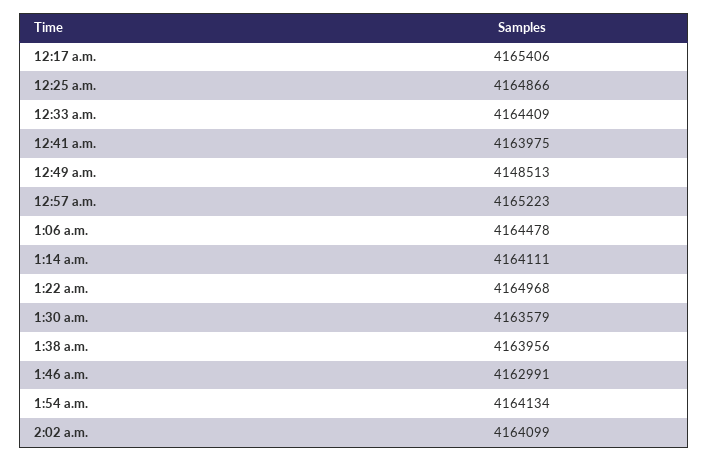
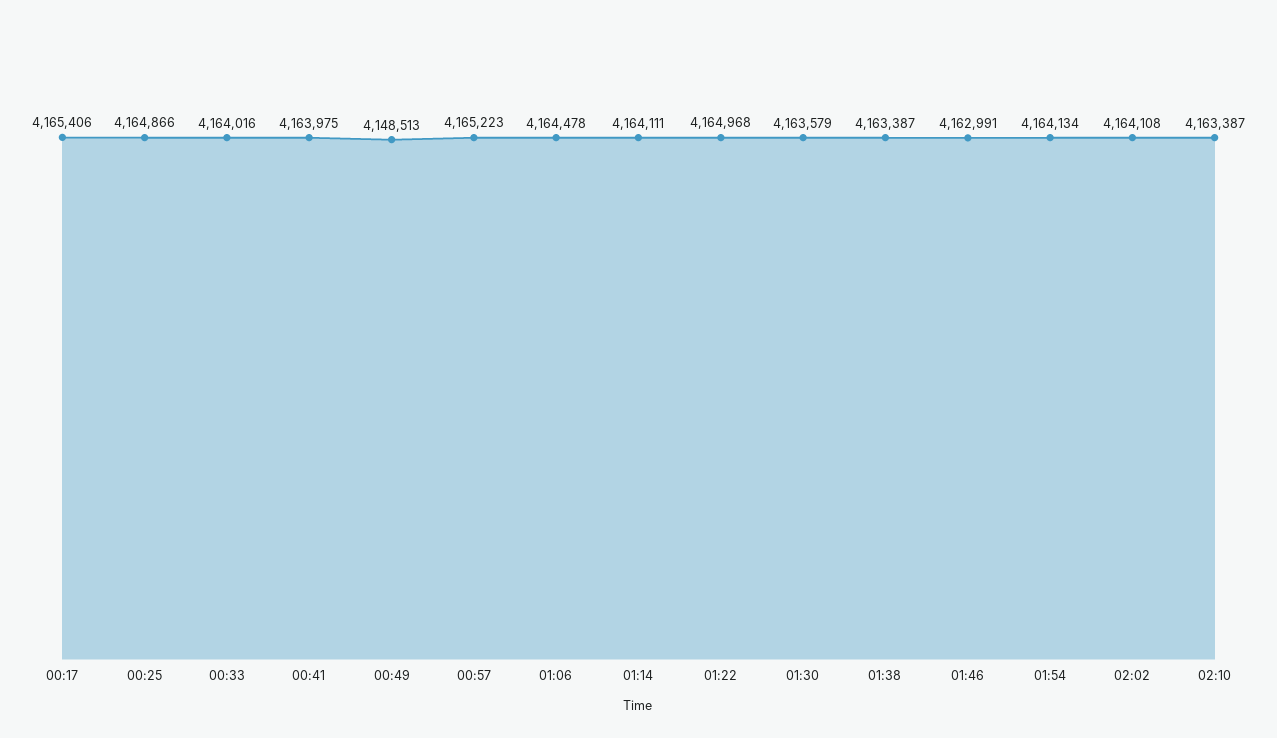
12:33 a.m.: 4164409 -> 4164016
1:38 a.m.: 4163956 -> 4163387
2:02 a.m.: 4164099 -> 4164108
02:10: none -> 4163387

